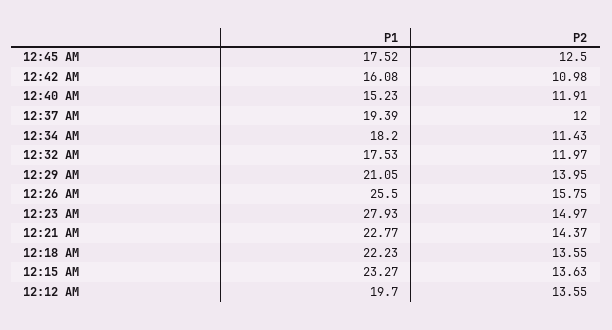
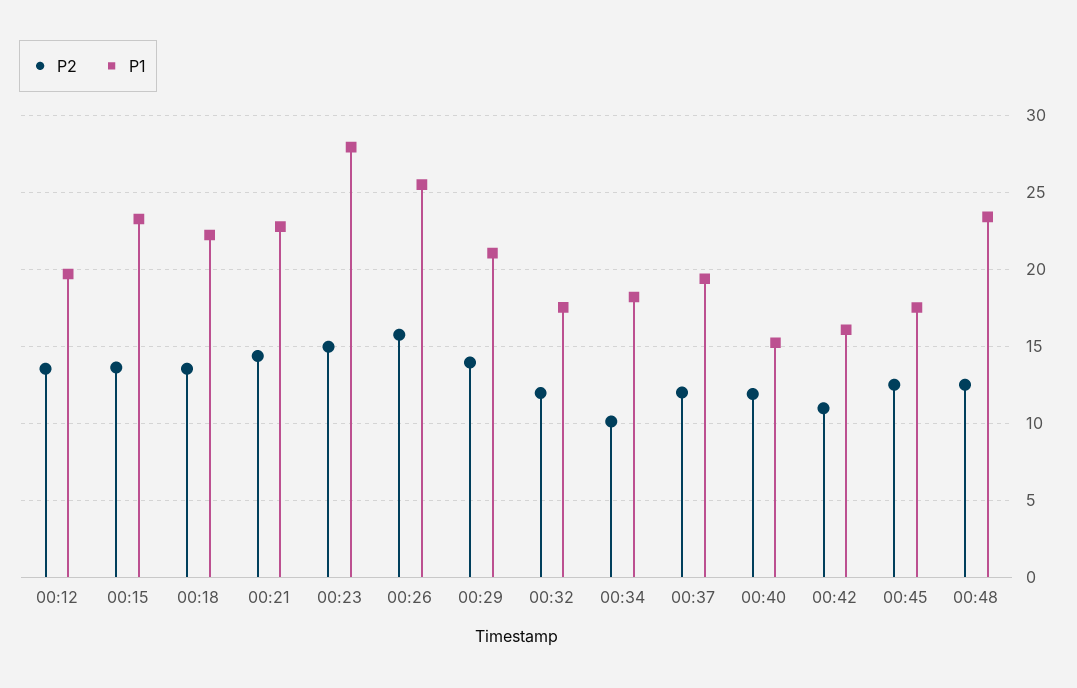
P2, 12:34 AM: 11.43 -> 10
P2, 00:48: none -> 12.5
P1, 00:48: none -> 23.5

